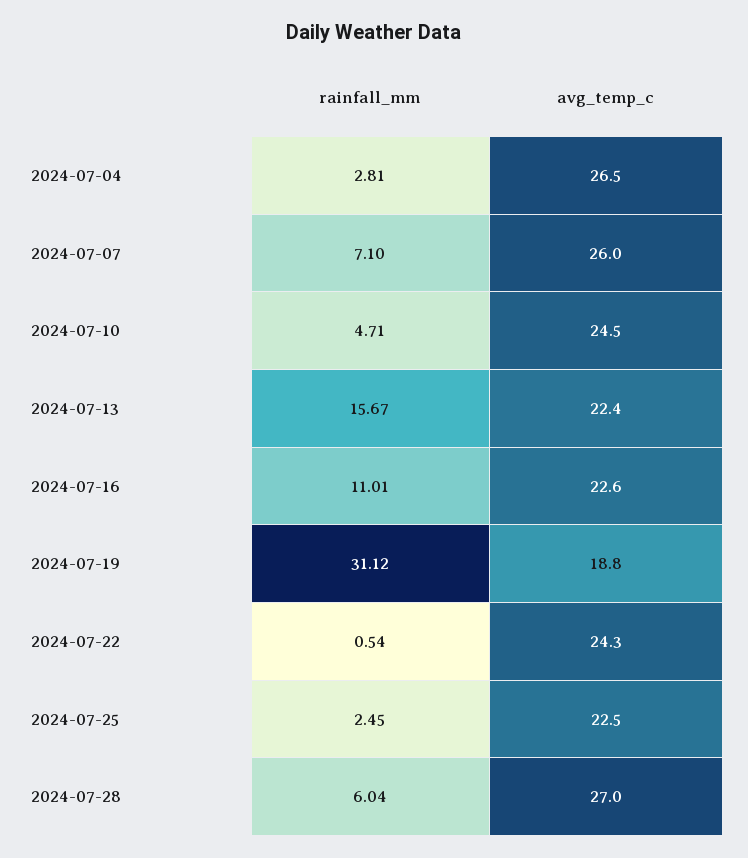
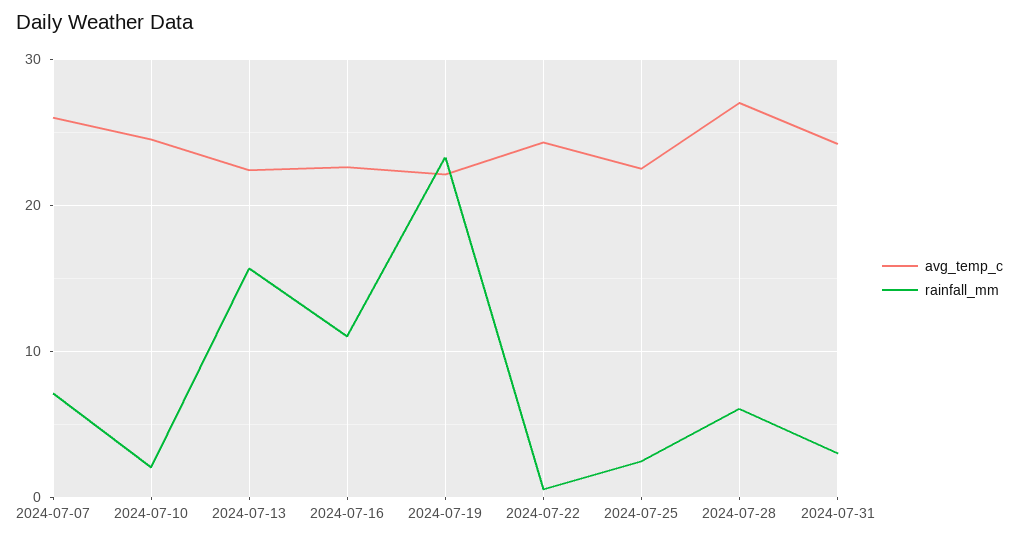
rainfall_mm, 2024-07-04: 2.81 -> none
avg_temp_c, 2024-07-04: 26.5 -> none
rainfall_mm, 2024-07-10: 4.71 -> 2
rainfall_mm, 2024-07-19: 31.12 -> 23
avg_temp_c, 2024-07-19: 18.8 -> 22
avg_temp_c, 2024-07-31: none -> 24
rainfall_mm, 2024-07-31: none -> 3

